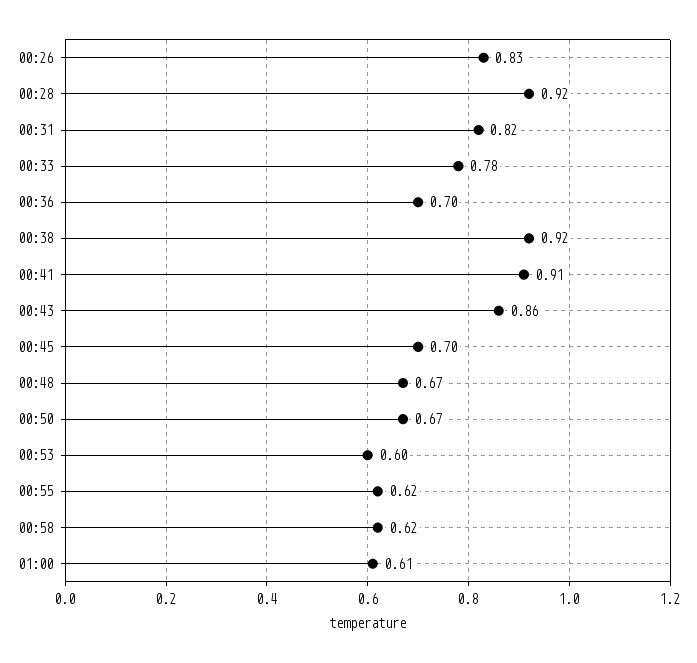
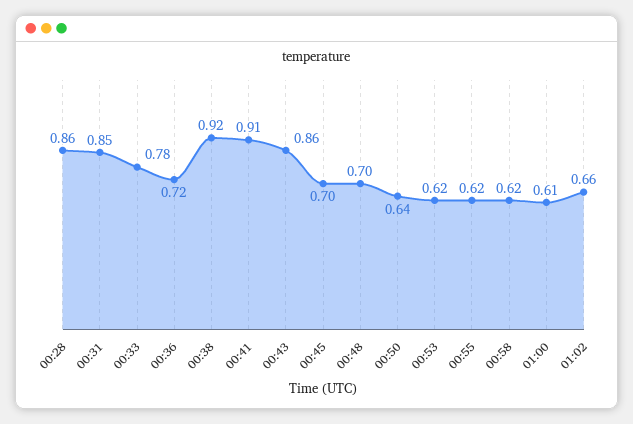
00:26: 0.83 -> none
00:28: 0.92 -> 0.86
00:31: 0.82 -> 0.85
00:36: 0.7 -> 0.72
00:48: 0.67 -> 0.7
00:50: 0.67 -> 0.64
00:53: 0.6 -> 0.62
01:02: none -> 0.66

